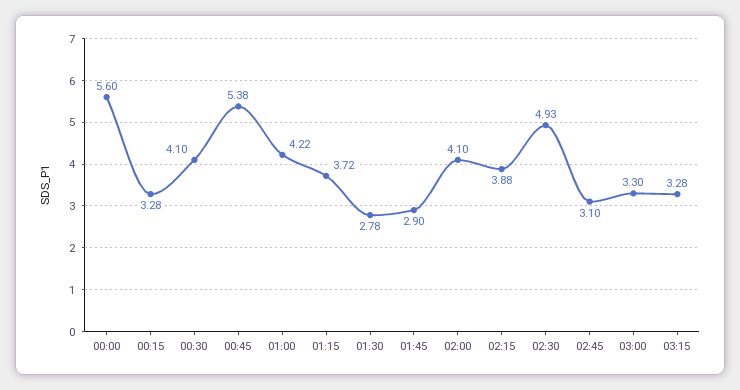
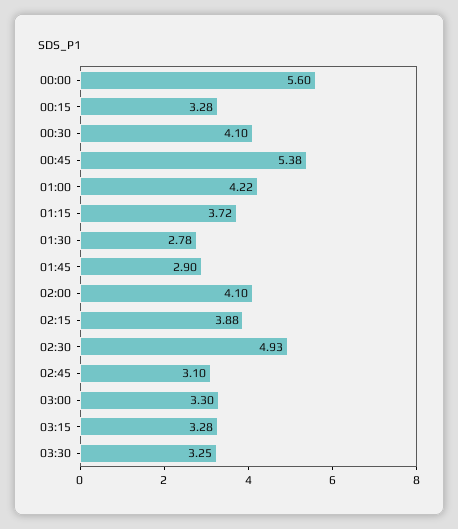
03:30: none -> 3.25

